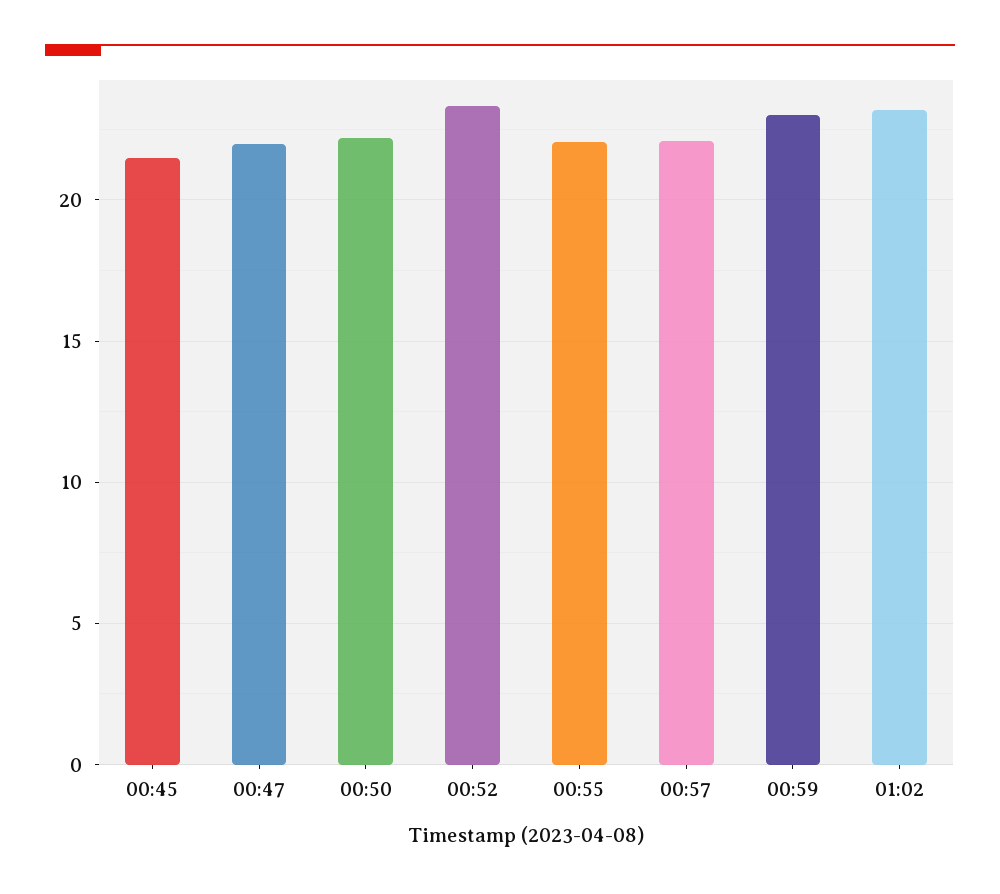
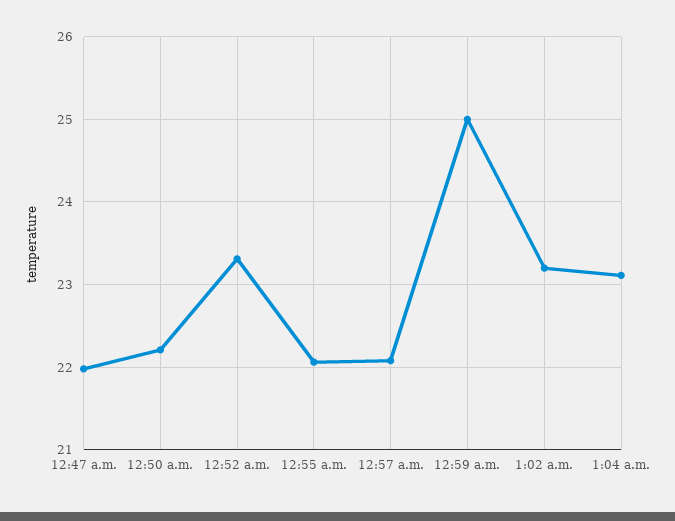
00:45: 21.5 -> none
00:59: 23 -> 25
1:04 a.m.: none -> 23.1

